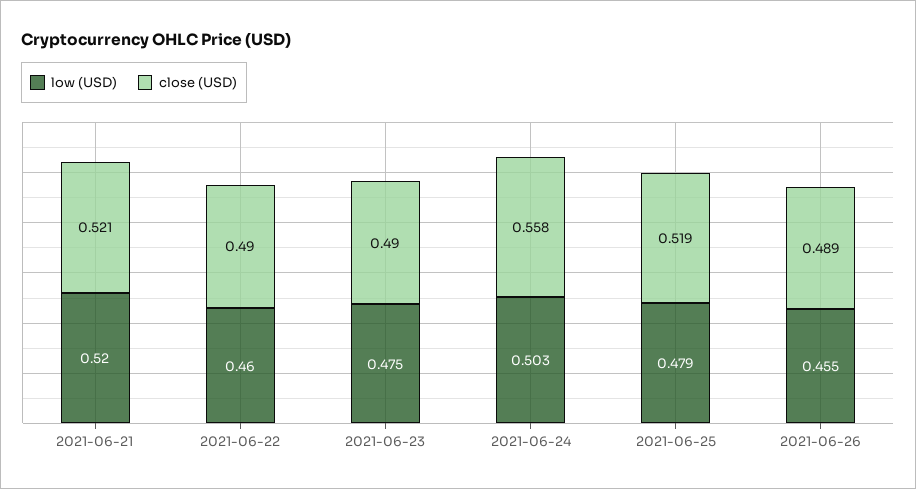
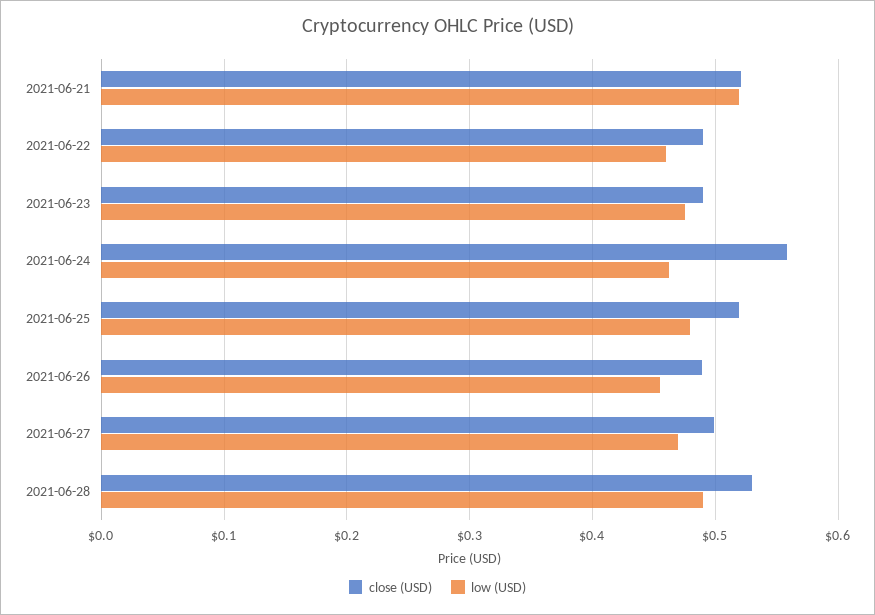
low (USD), 2021-06-24: 0.503 -> 0.46
close (USD), 2021-06-27: none -> 0.5
low (USD), 2021-06-27: none -> 0.47
close (USD), 2021-06-28: none -> 0.53
low (USD), 2021-06-28: none -> 0.49

